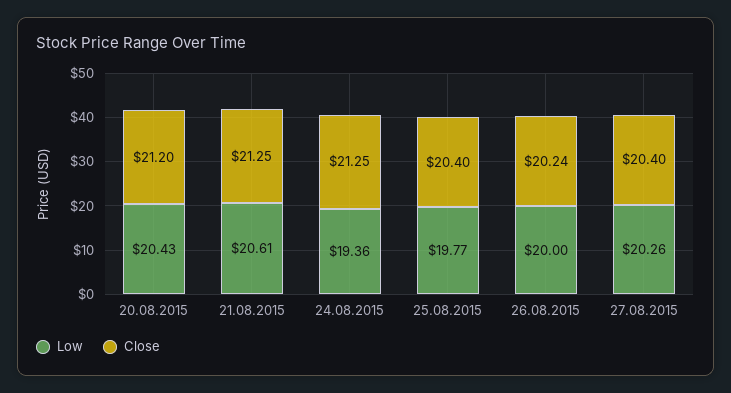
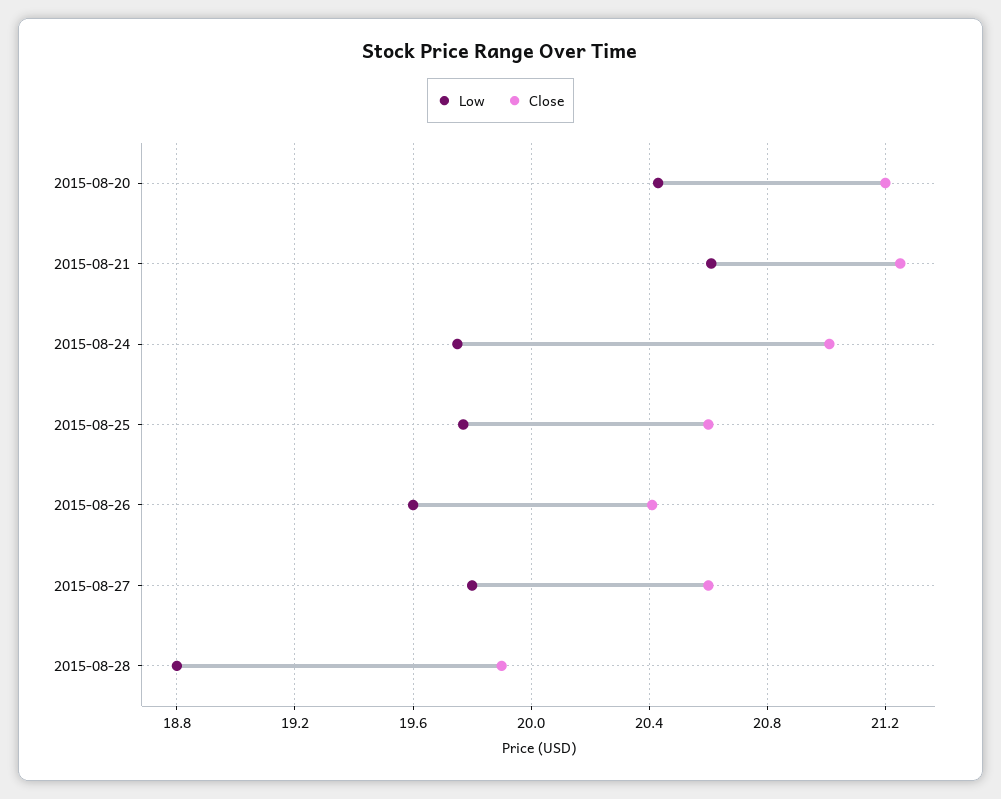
Low, 24.08.2015: 19.36 -> 19.75
Close, 24.08.2015: 21.25 -> 21
Close, 25.08.2015: 20.4 -> 20.6
Low, 26.08.2015: 20 -> 19.6
Close, 26.08.2015: 20.24 -> 20.4
Low, 27.08.2015: 20.26 -> 19.8
Close, 27.08.2015: 20.4 -> 20.6
Low, 2015-08-28: none -> 18.8
Close, 2015-08-28: none -> 19.9

